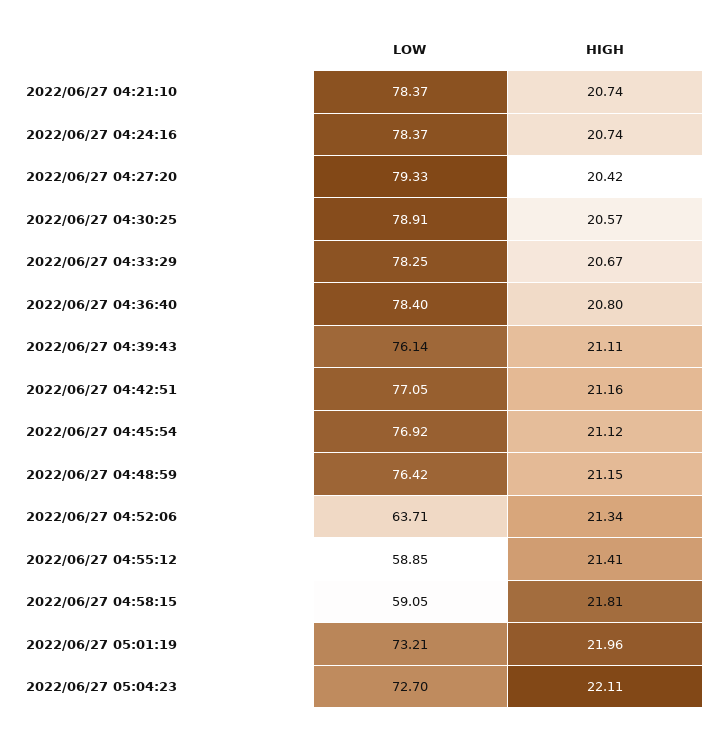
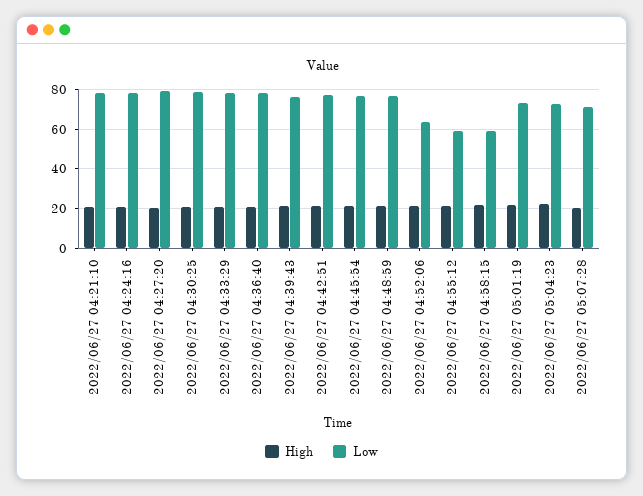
HIGH, 2022/06/27 05:07:28: none -> 20
LOW, 2022/06/27 05:07:28: none -> 70

